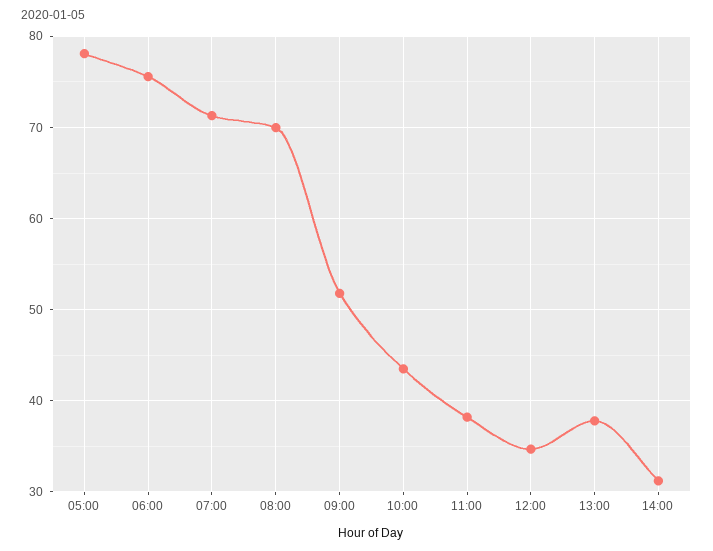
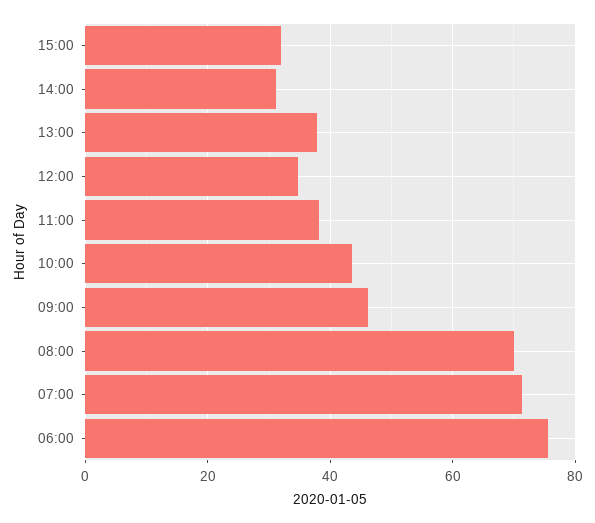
05:00: 78 -> none
09:00: 52 -> 46
15:00: none -> 32

